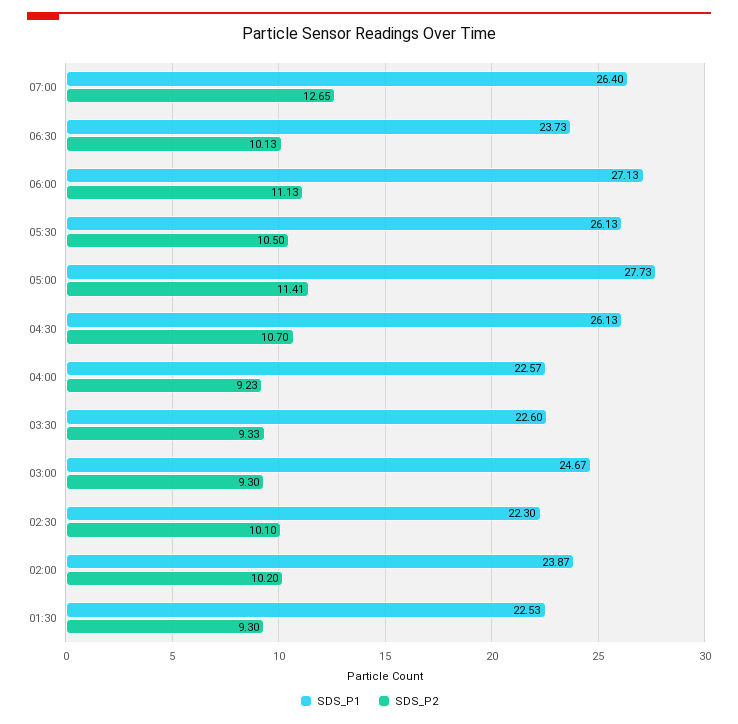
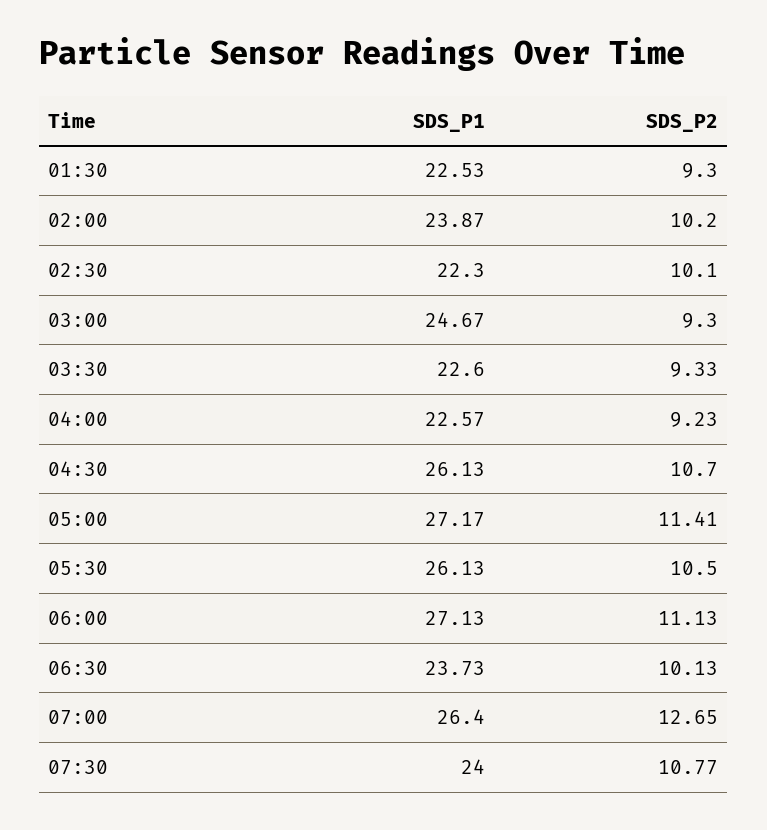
SDS_P1, 05:00: 27.73 -> 27.17
SDS_P1, 07:30: none -> 24
SDS_P2, 07:30: none -> 10.77

